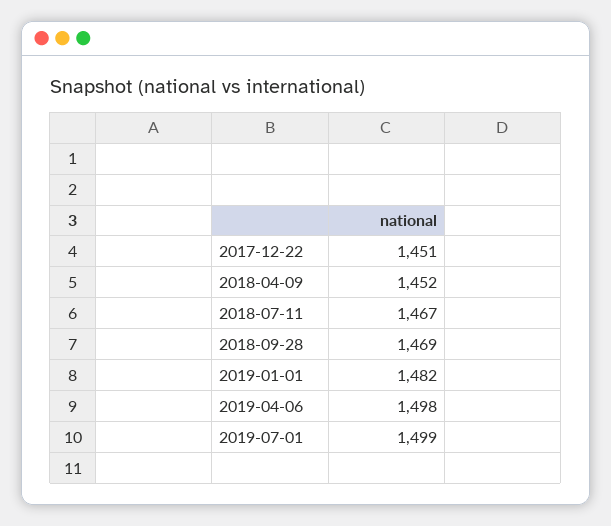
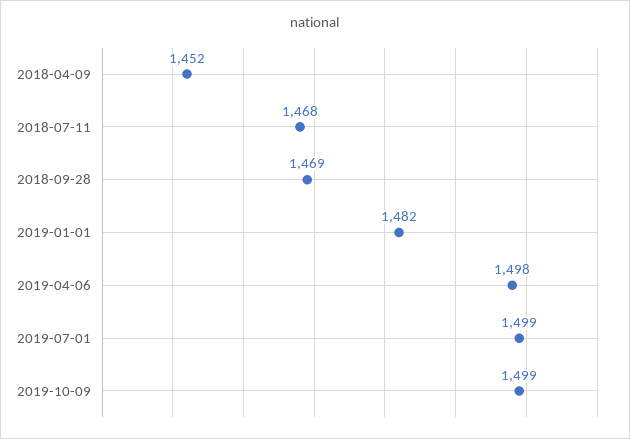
2017-12-22: 1451 -> none
2018-07-11: 1467 -> 1468
2019-10-09: none -> 1499

